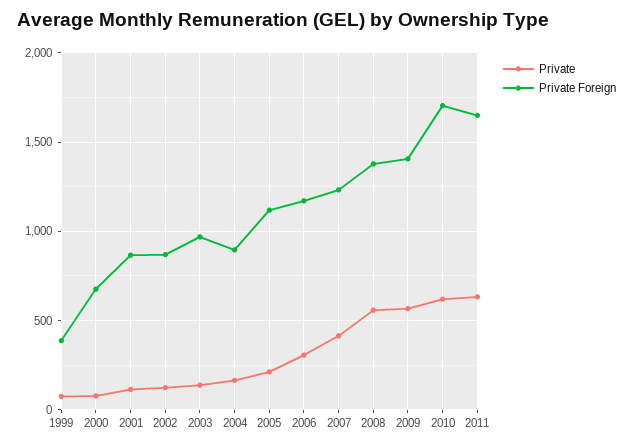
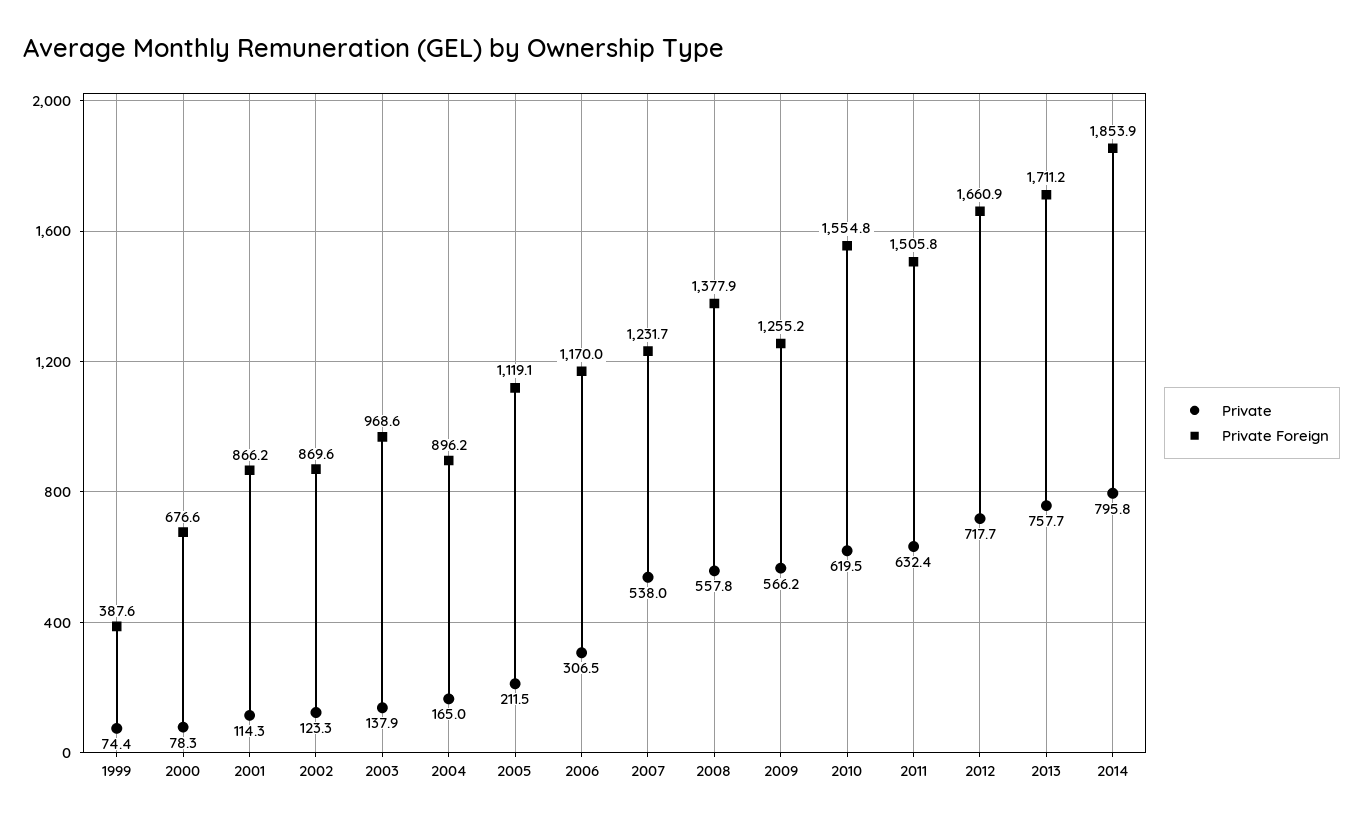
Private, 2007: 400 -> 538
Private Foreign, 2009: 1400 -> 1255.2
Private Foreign, 2010: 1700 -> 1554.8
Private Foreign, 2011: 1650 -> 1505.8
Private, 2012: none -> 717.7
Private Foreign, 2012: none -> 1660.9
Private, 2013: none -> 757.7
Private Foreign, 2013: none -> 1711.2
Private, 2014: none -> 795.8
Private Foreign, 2014: none -> 1853.9

